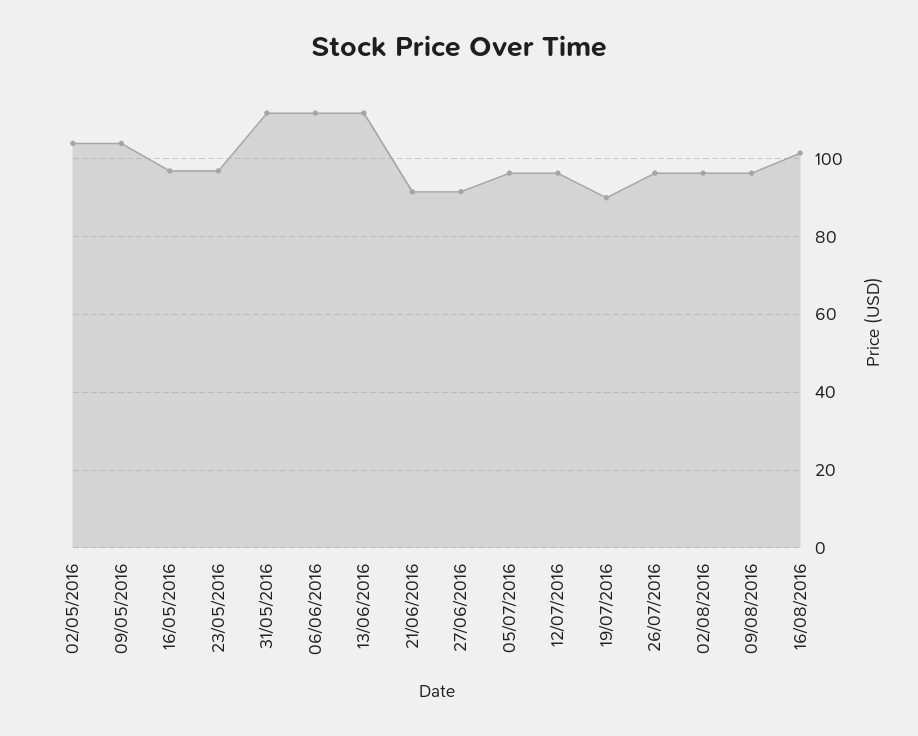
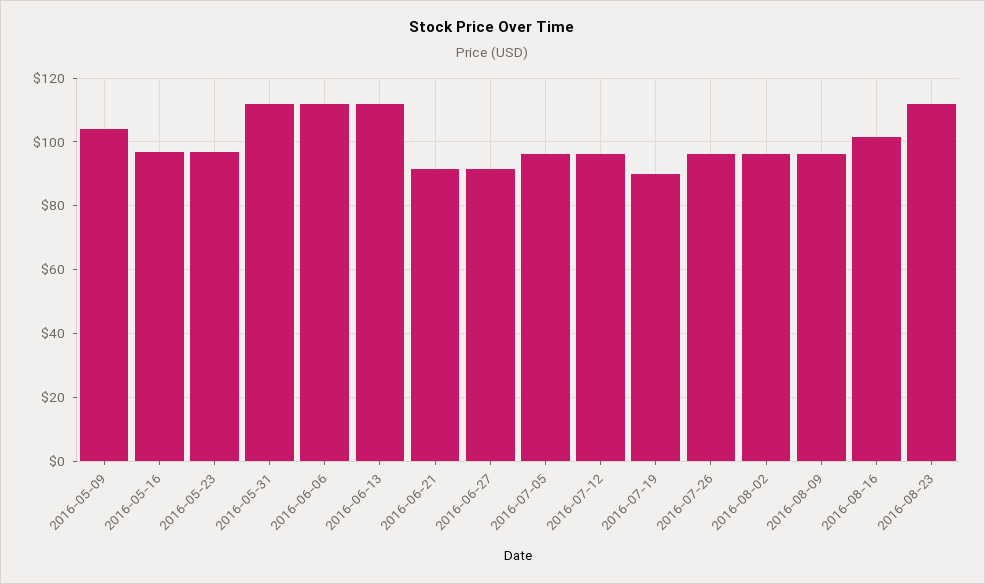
02/05/2016: 104 -> none
2016-08-23: none -> 112

